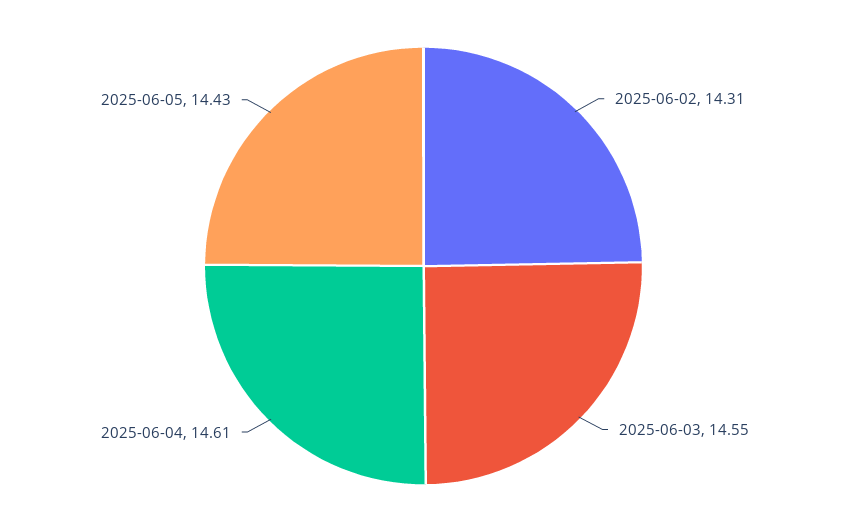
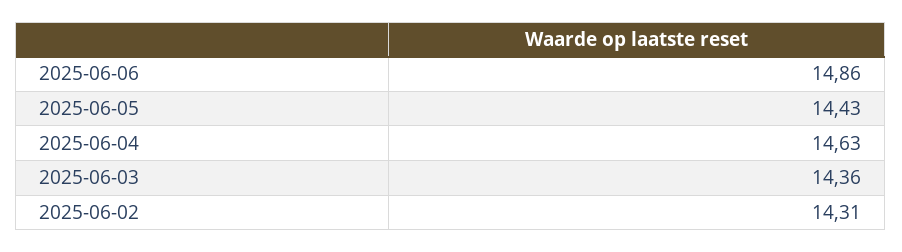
2025-06-03: 14.55 -> 14.36
2025-06-04: 14.61 -> 14.63
2025-06-06: none -> 14.86

